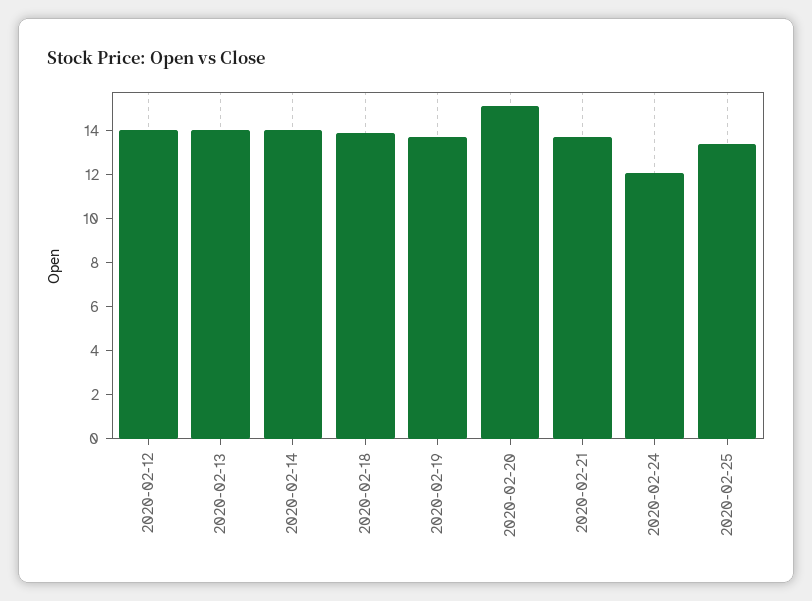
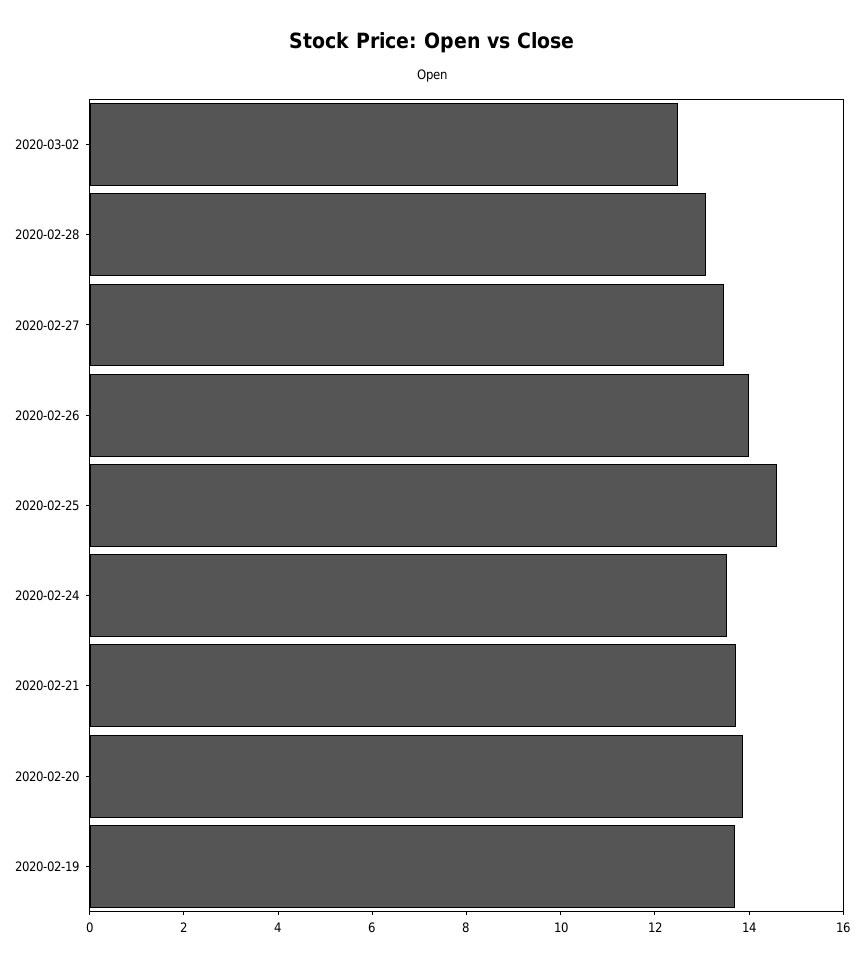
2020-02-12: 14 -> none
2020-02-13: 14 -> none
2020-02-14: 14 -> none
2020-02-18: 14 -> none
2020-02-20: 15 -> 14
2020-02-24: 12 -> 13.5
2020-02-25: 13.5 -> 14.5
2020-03-02: none -> 12.5
2020-02-28: none -> 13
2020-02-27: none -> 13.5
2020-02-26: none -> 14

